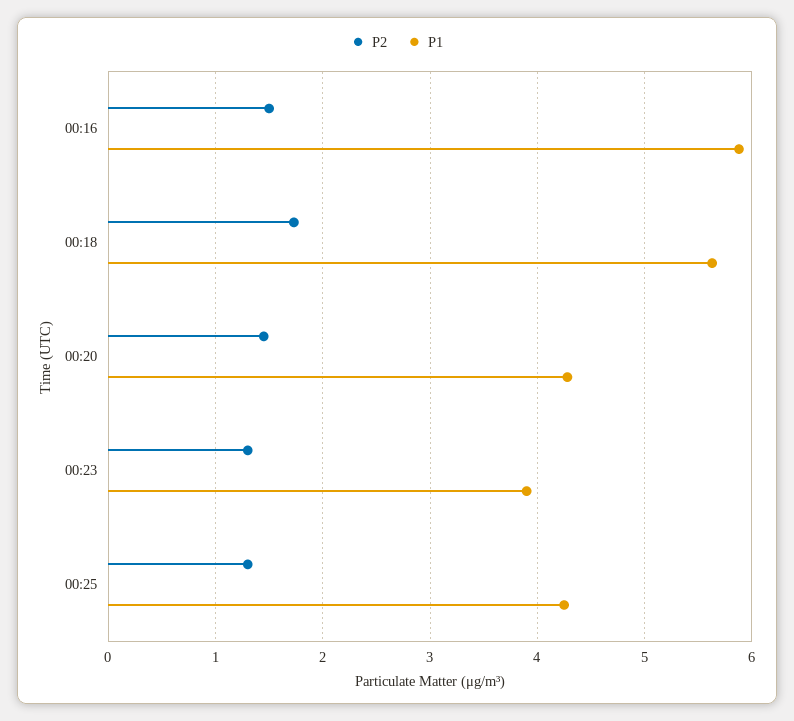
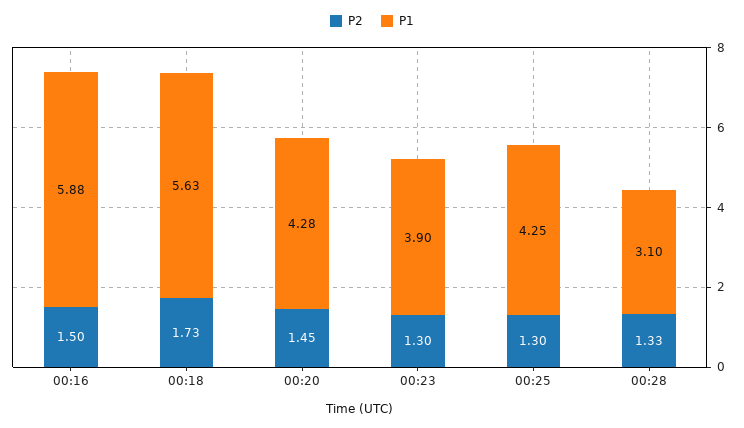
P2, 00:28: none -> 1.33
P1, 00:28: none -> 3.1

